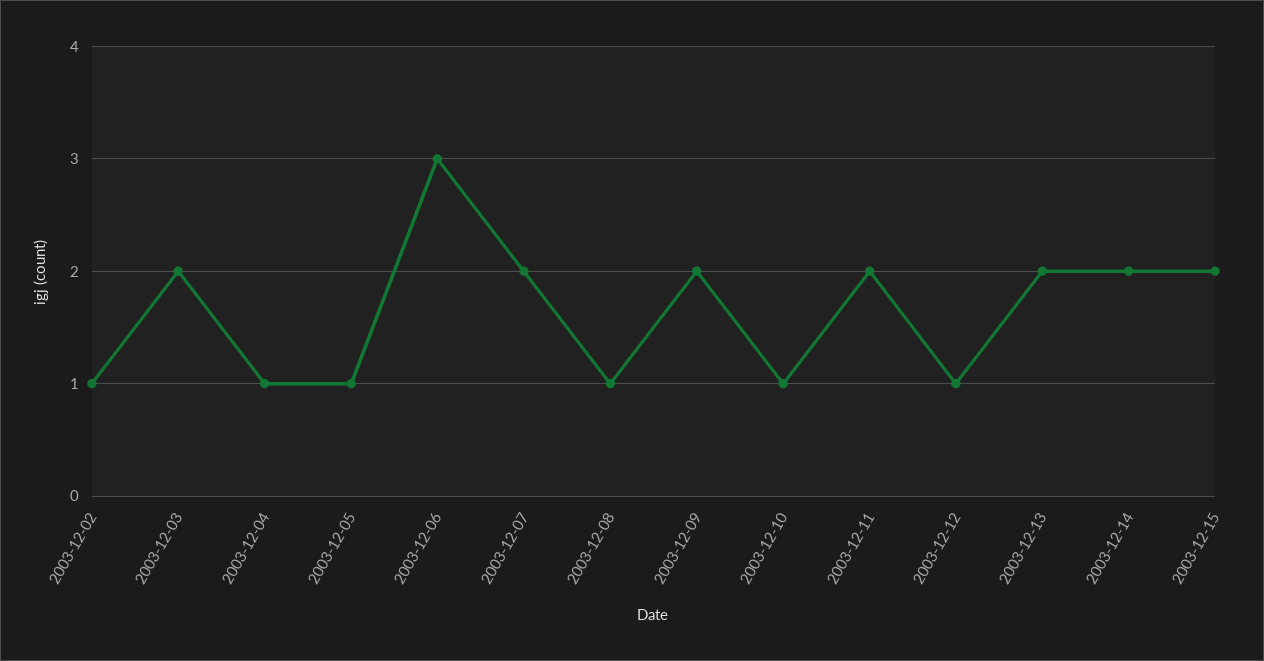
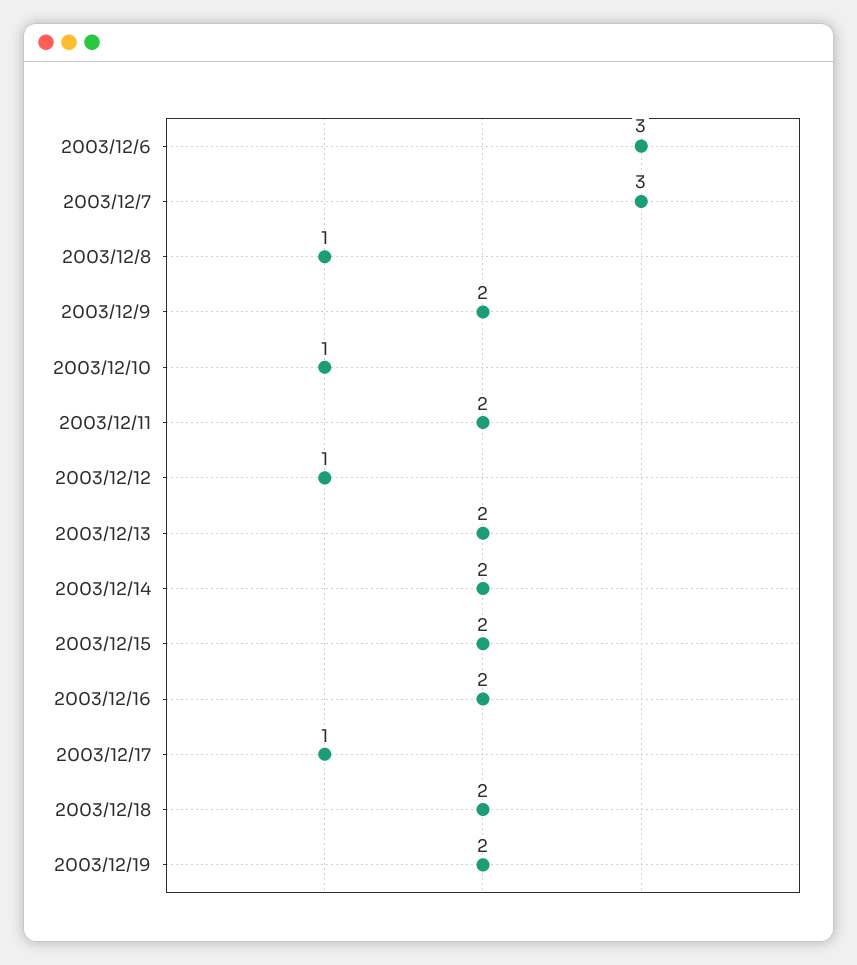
2003-12-02: 1 -> none
2003-12-03: 2 -> none
2003-12-04: 1 -> none
2003-12-05: 1 -> none
2003-12-07: 2 -> 3
2003/12/16: none -> 2
2003/12/17: none -> 1
2003/12/18: none -> 2
2003/12/19: none -> 2

